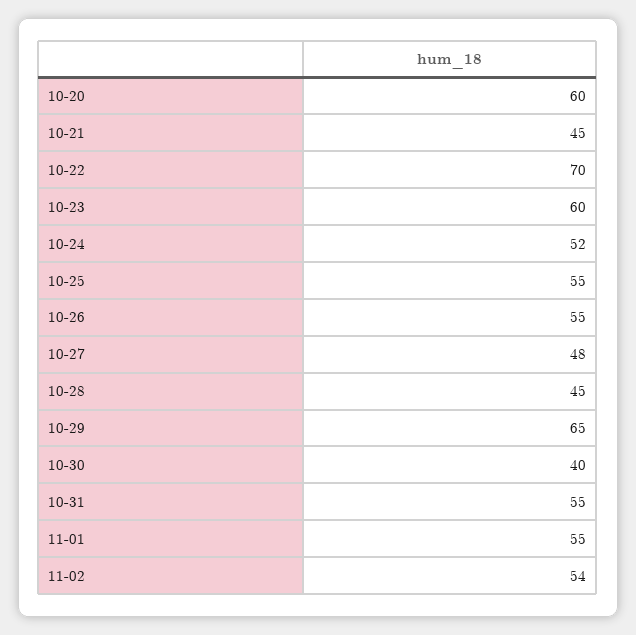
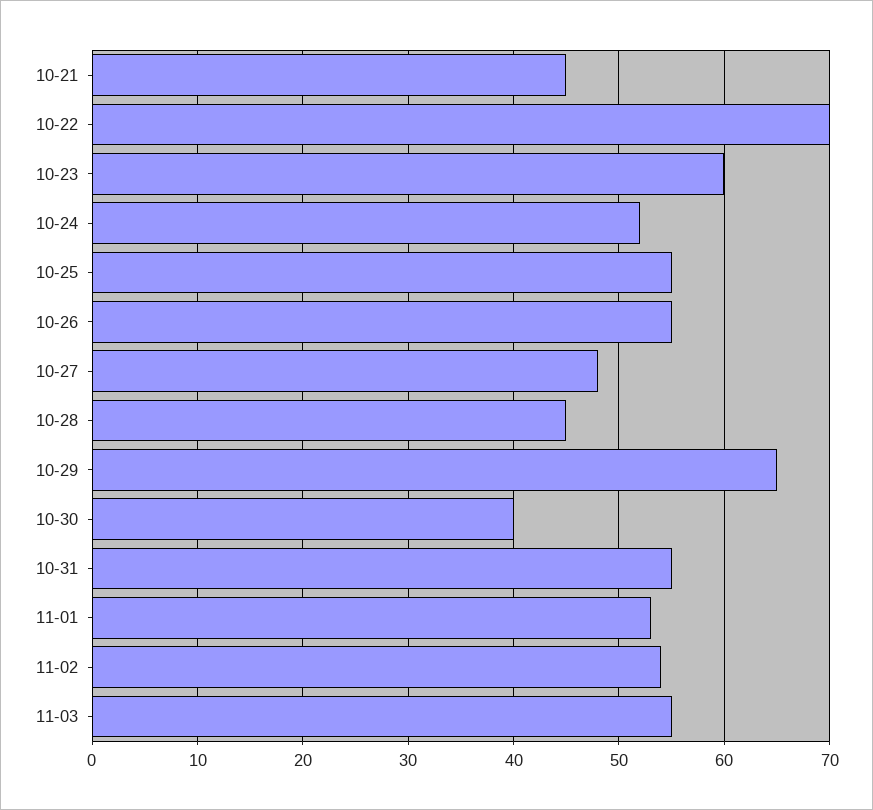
10-20: 60 -> none
11-01: 55 -> 53
11-03: none -> 55

